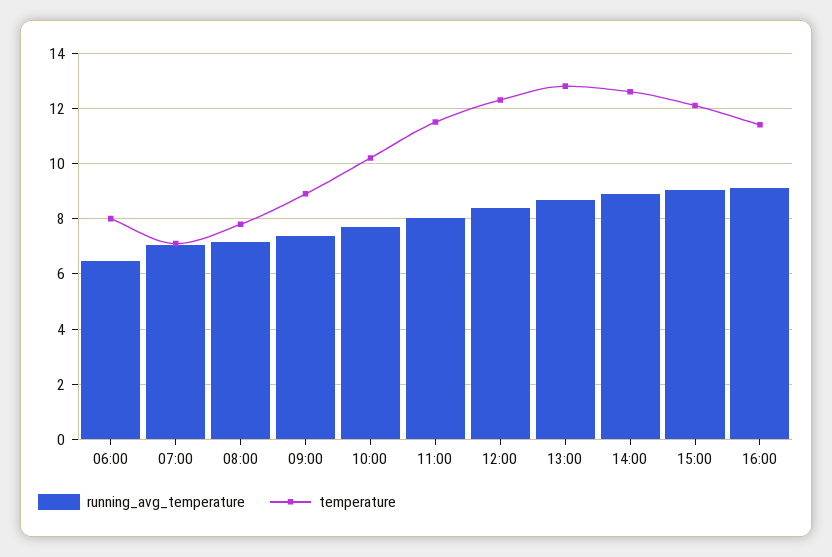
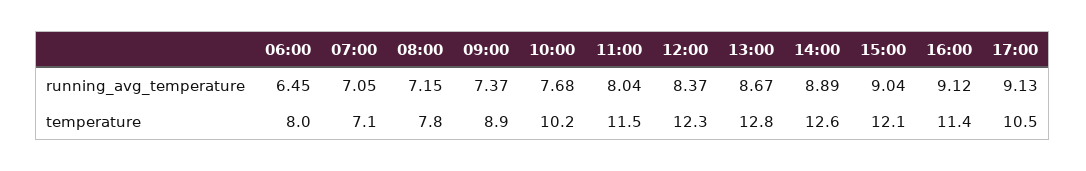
running_avg_temperature, 17:00: none -> 9.13
temperature, 17:00: none -> 10.5

